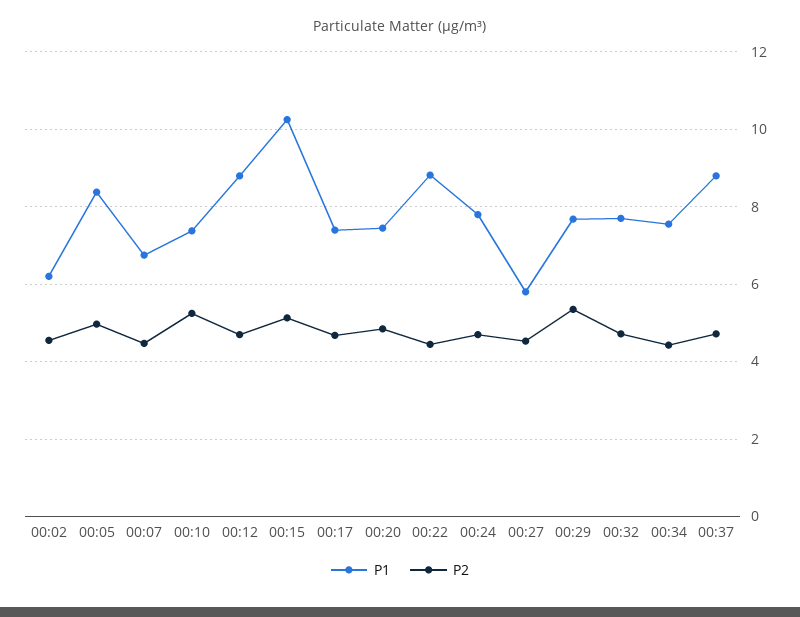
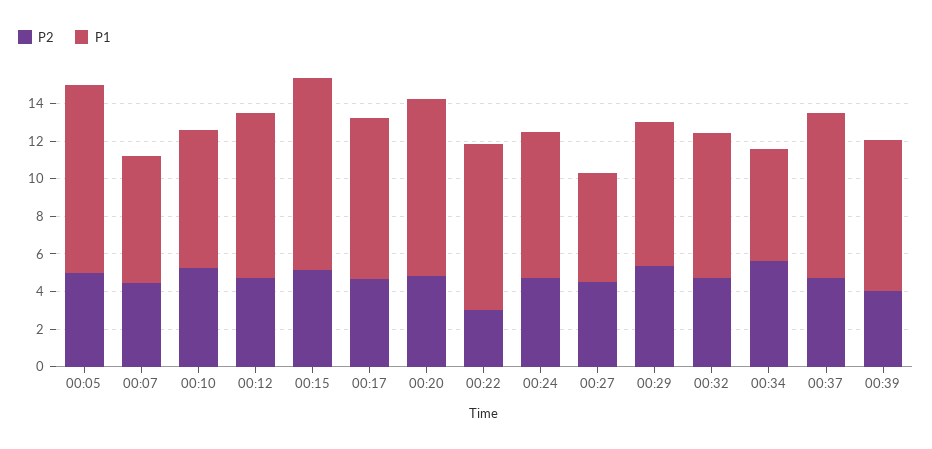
P1, 00:02: 6.2 -> none
P2, 00:02: 4.6 -> none
P1, 00:05: 8.4 -> 10
P1, 00:17: 7.4 -> 8.5
P1, 00:20: 7.4 -> 9.5
P2, 00:22: 4.4 -> 3
P1, 00:34: 7.6 -> 6
P2, 00:34: 4.4 -> 5.5
P2, 00:39: none -> 4
P1, 00:39: none -> 8

